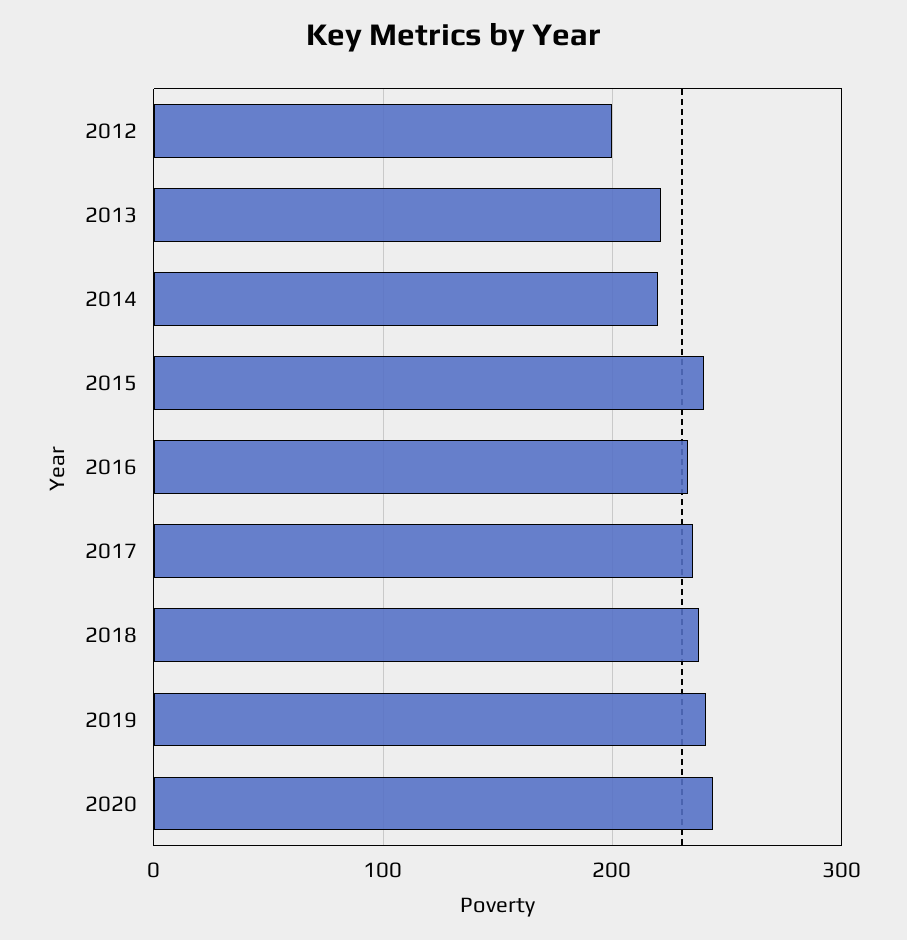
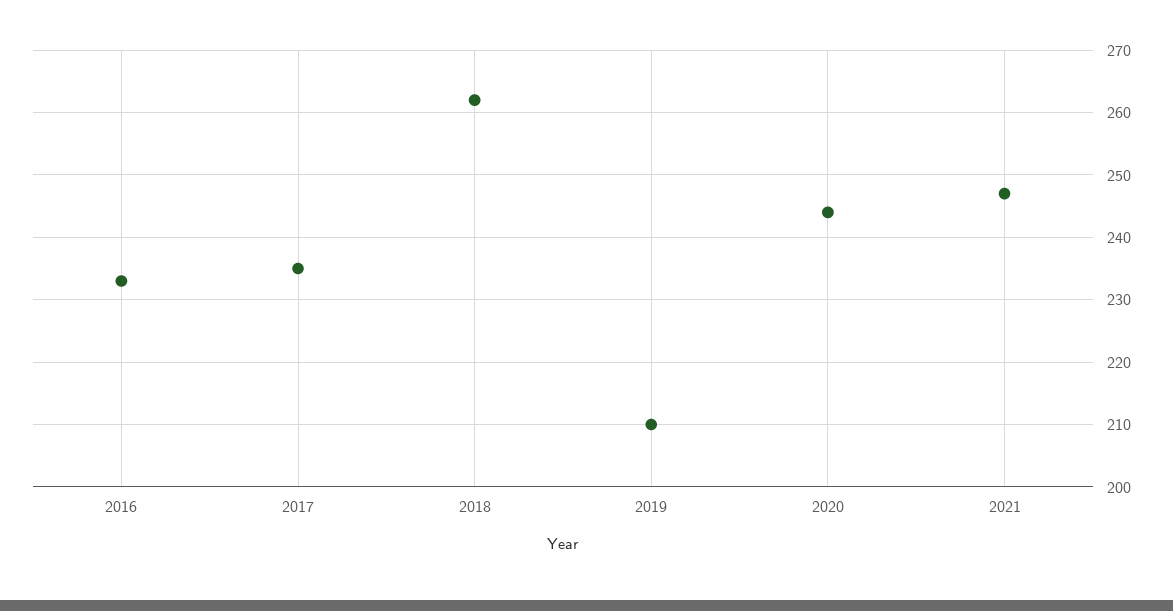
2012: 200 -> none
2013: 220 -> none
2014: 220 -> none
2015: 240 -> none
2018: 240 -> 262
2019: 240 -> 210
2021: none -> 247

